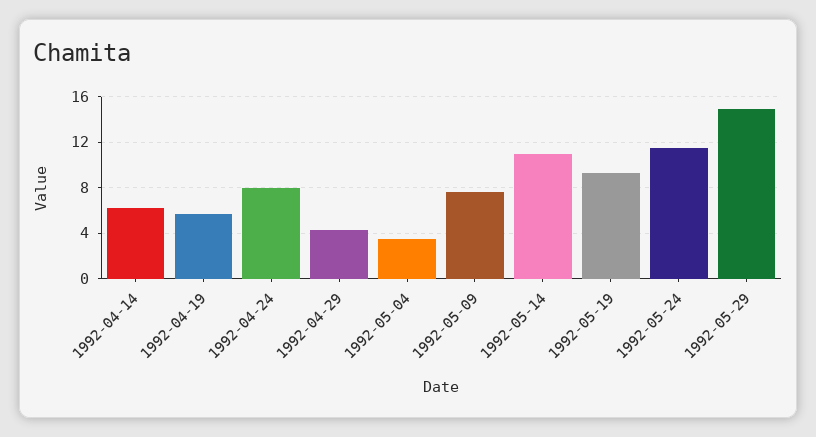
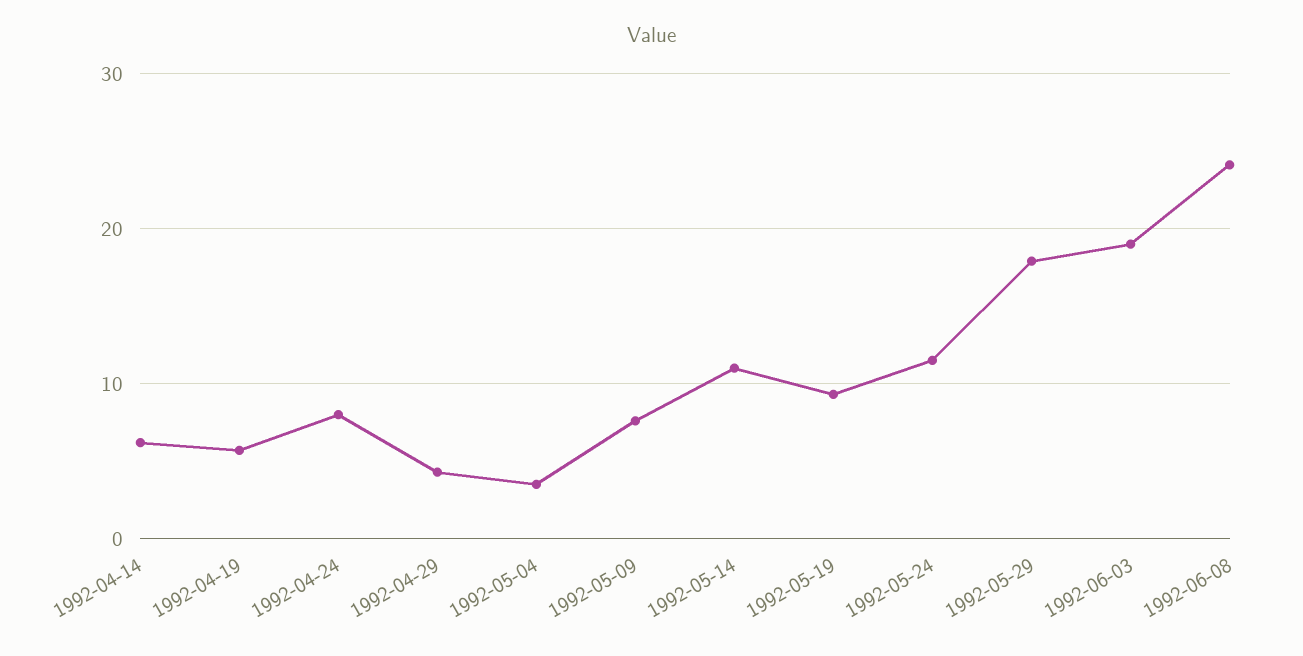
1992-05-29: 15 -> 18
1992-06-03: none -> 19
1992-06-08: none -> 24

